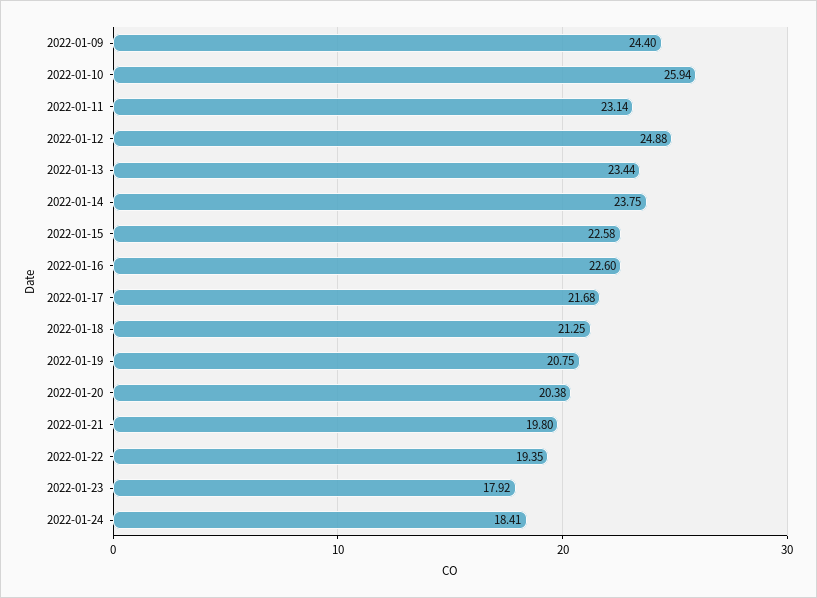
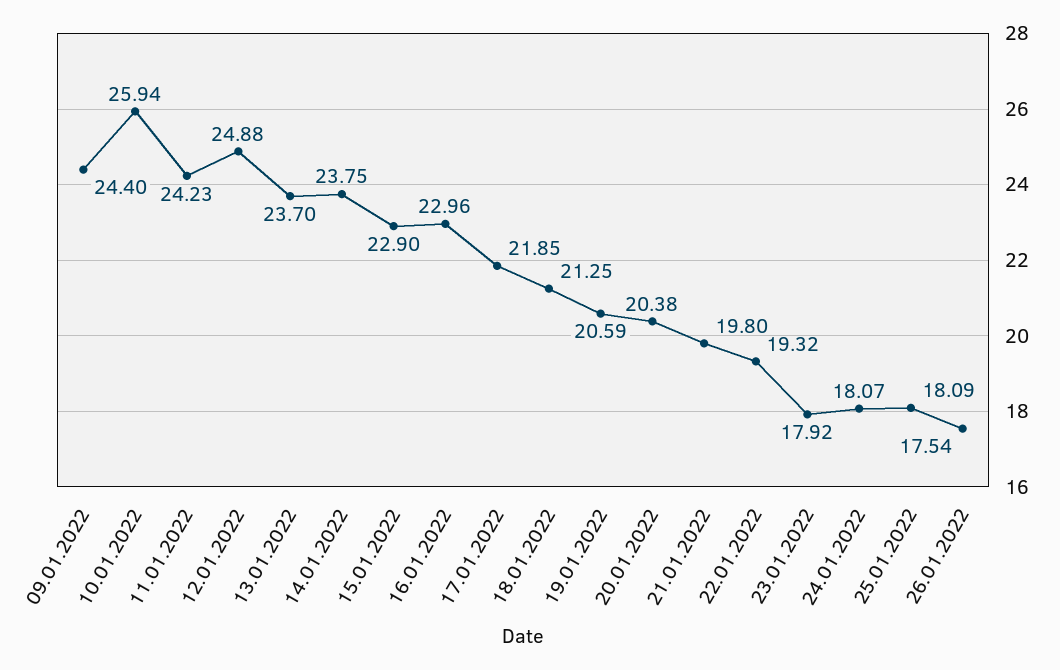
2022-01-11: 23.14 -> 24.23
2022-01-13: 23.44 -> 23.7
2022-01-15: 22.58 -> 22.9
2022-01-16: 22.6 -> 22.96
2022-01-17: 21.68 -> 21.85
2022-01-19: 20.75 -> 20.59
2022-01-22: 19.35 -> 19.32
2022-01-24: 18.41 -> 18.07
25.01.2022: none -> 18.09
26.01.2022: none -> 17.54

